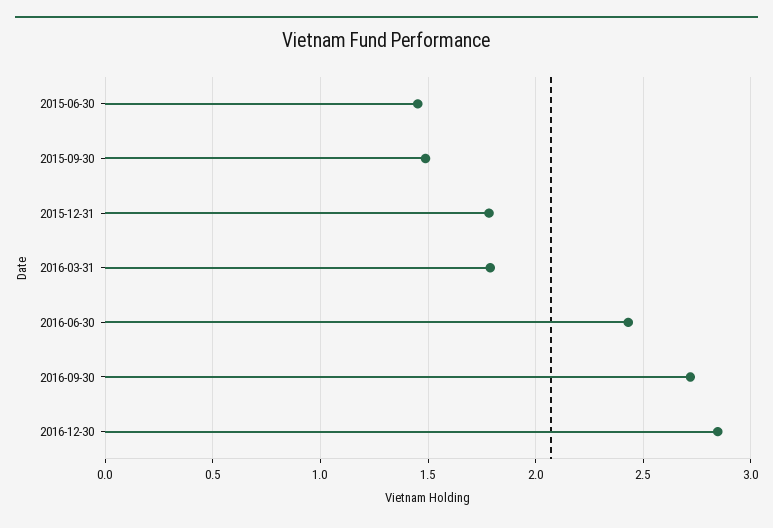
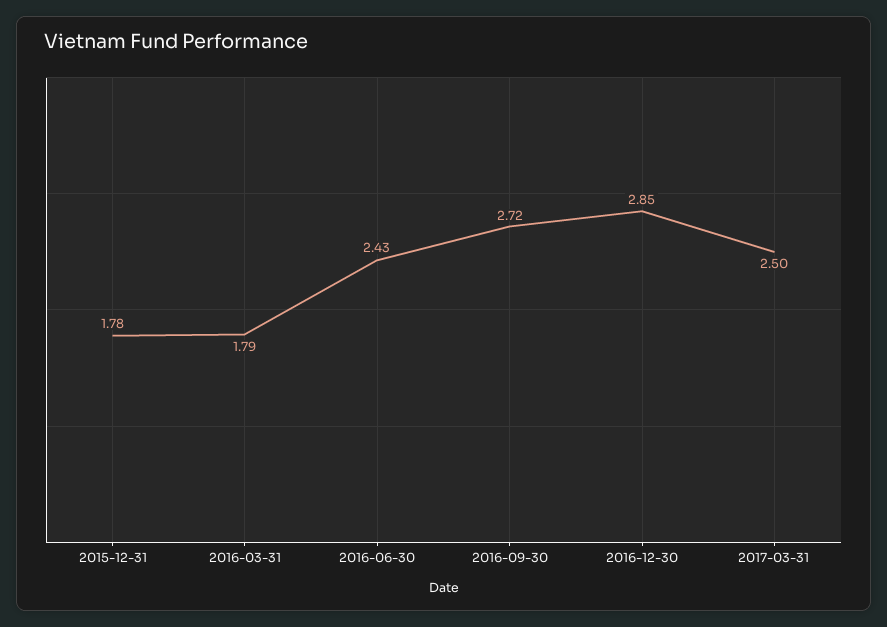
2015-06-30: 1.45 -> none
2015-09-30: 1.5 -> none
2017-03-31: none -> 2.5

